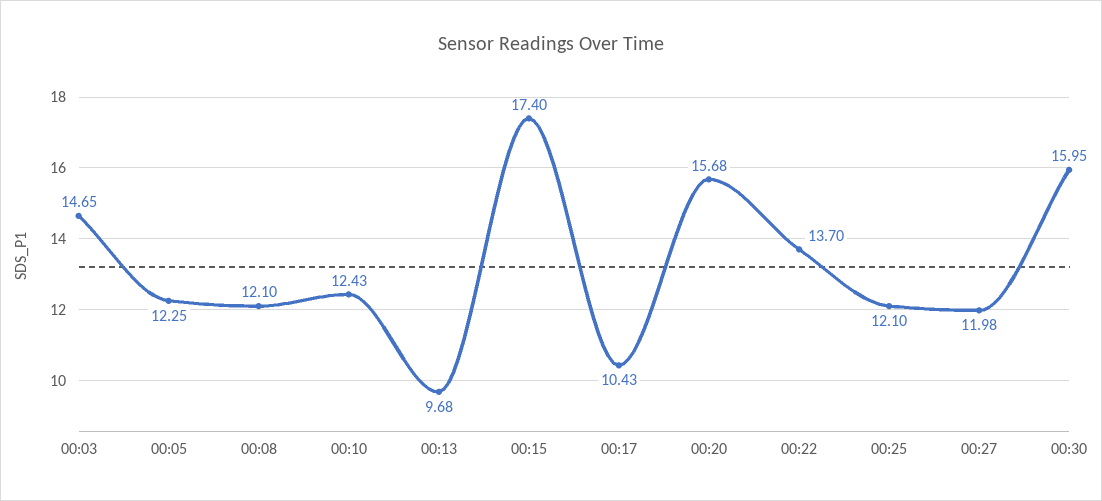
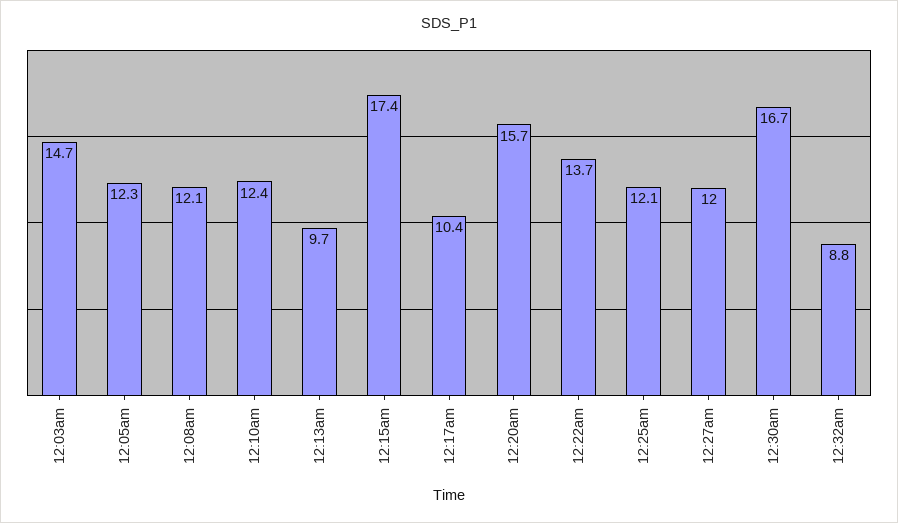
00:30: 15.95 -> 16.7
12:32am: none -> 8.8

